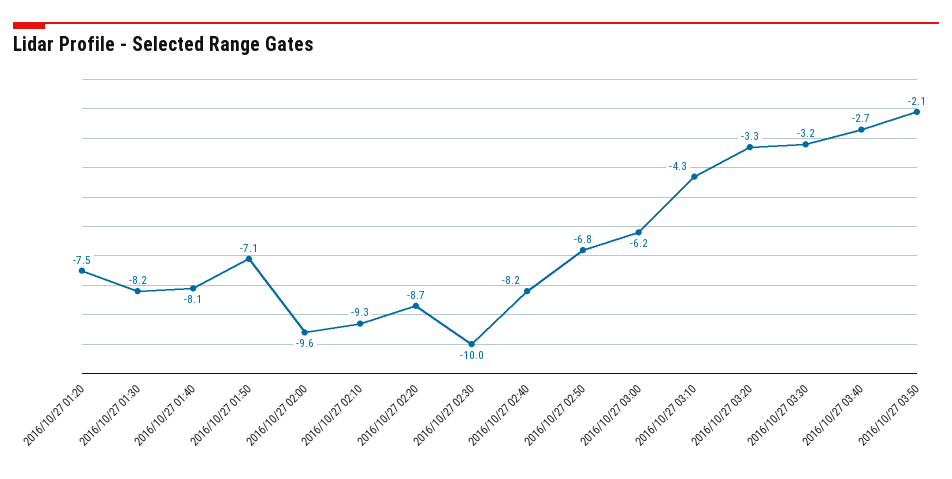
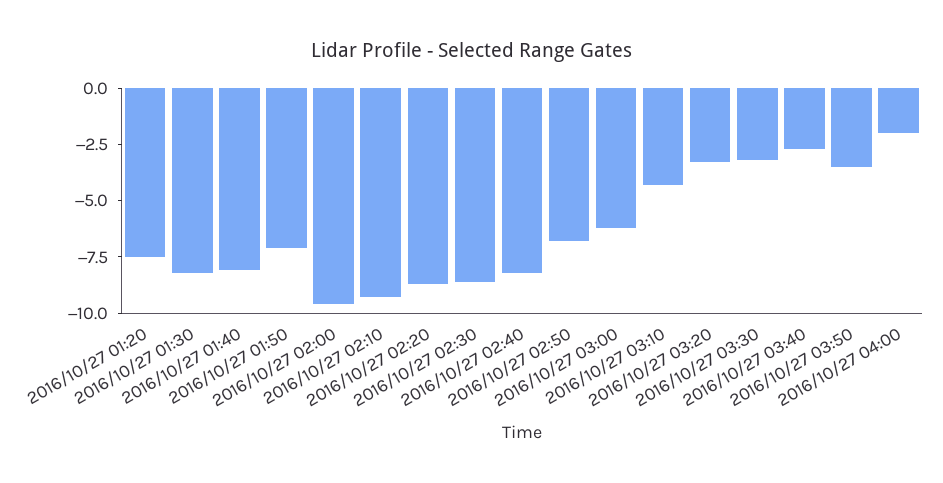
2016/10/27 02:30: -10 -> -8.5
2016/10/27 03:50: -2.1 -> -3.5
2016/10/27 04:00: none -> -2

